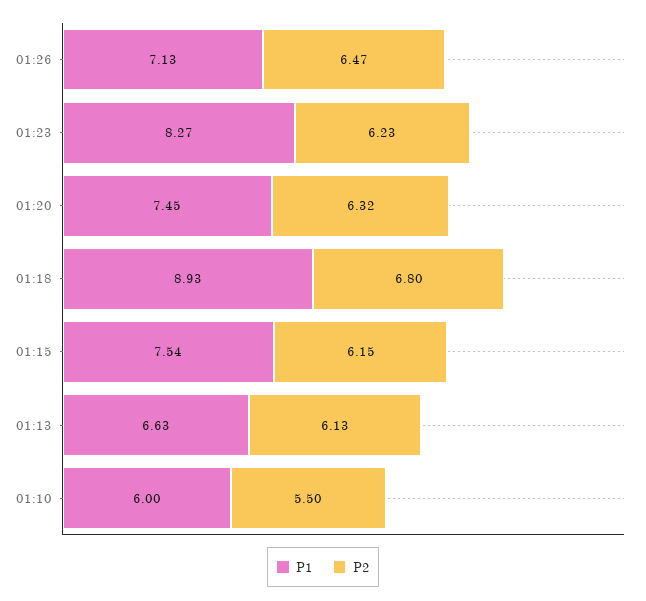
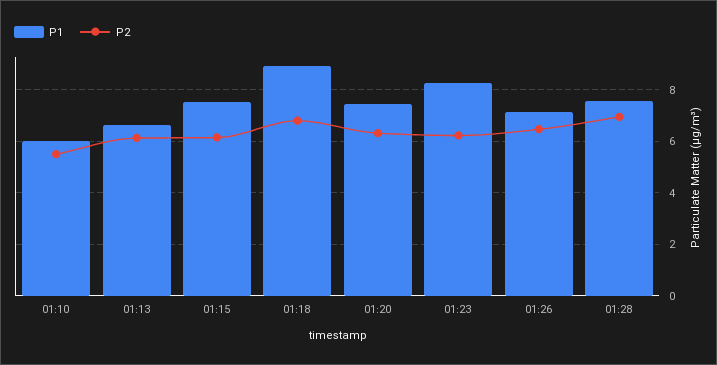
P1, 01:28: none -> 7.5
P2, 01:28: none -> 7

